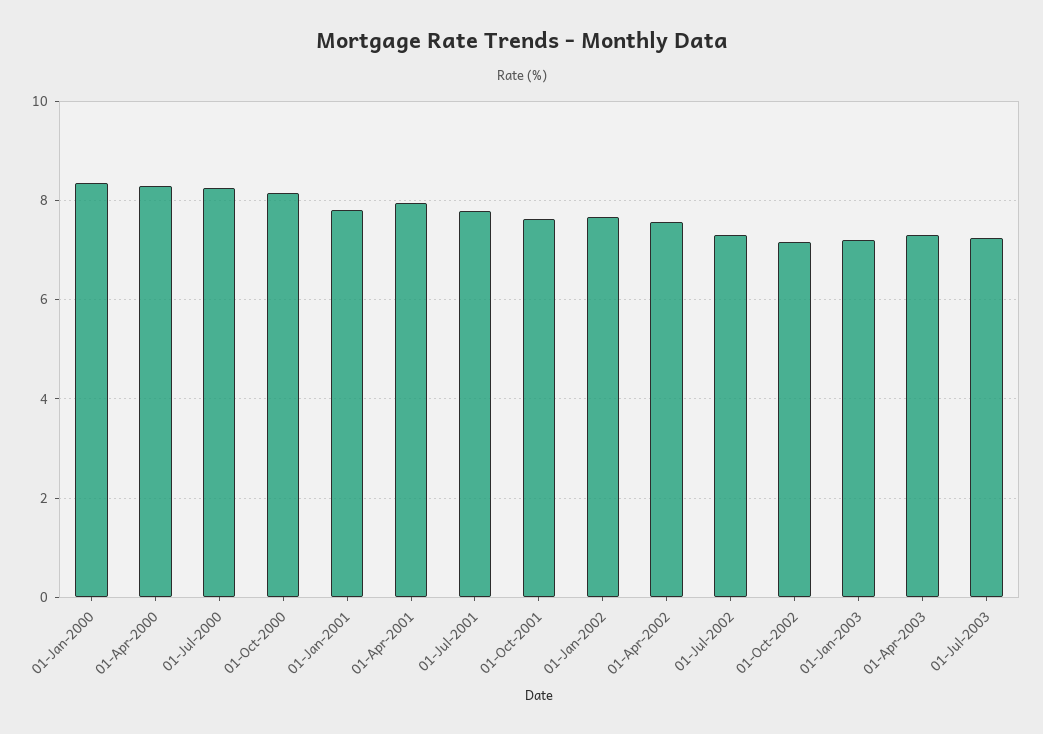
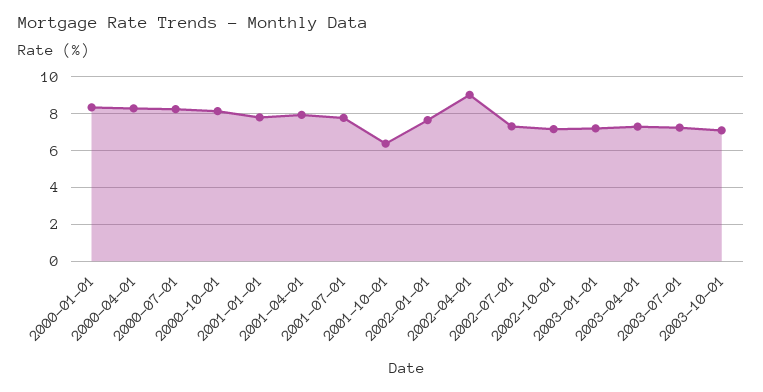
01-Oct-2001: 7.6 -> 6.5
01-Apr-2002: 7.6 -> 9
2003-10-01: none -> 7

